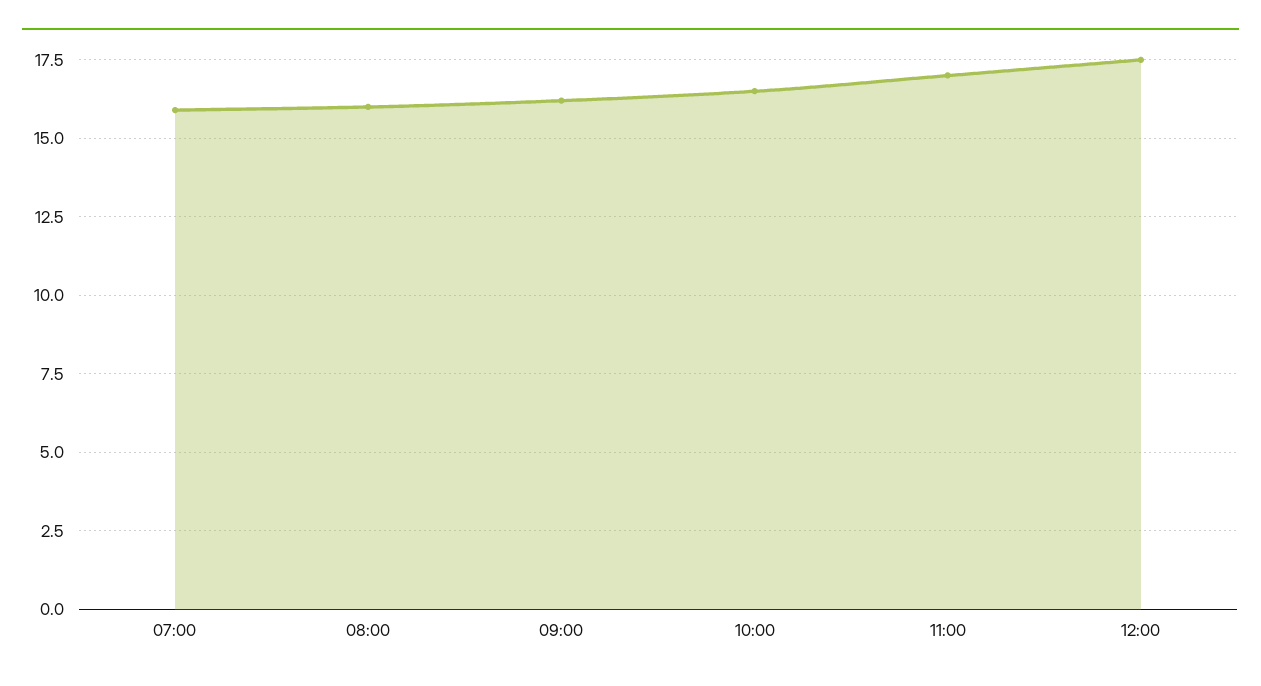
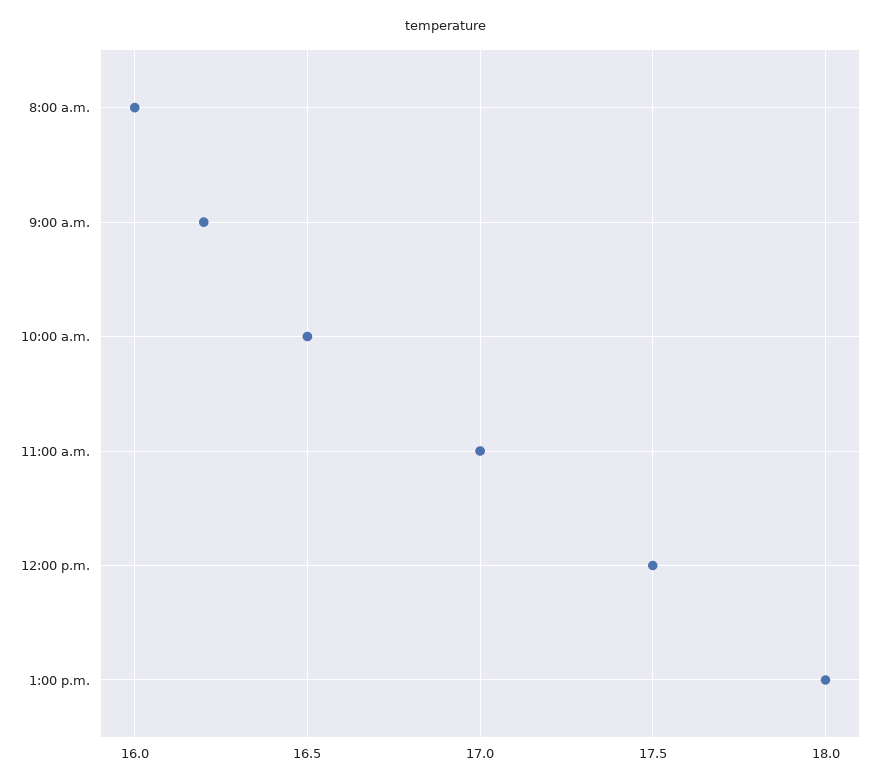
07:00: 16 -> none
1:00 p.m.: none -> 18

